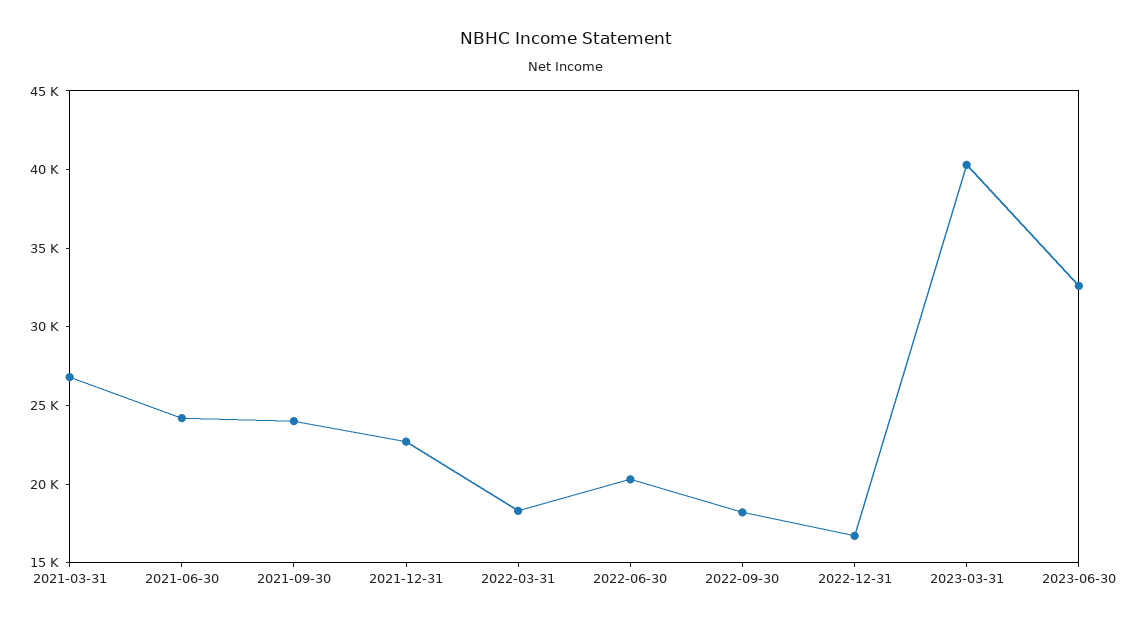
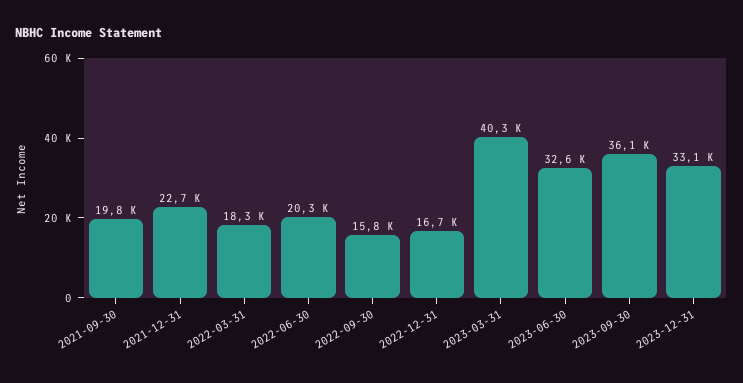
2021-03-31: 27000 -> none
2021-06-30: 24000 -> none
2021-09-30: 24000 -> 19800
2022-09-30: 18000 -> 15800
2023-09-30: none -> 36100
2023-12-31: none -> 33100

